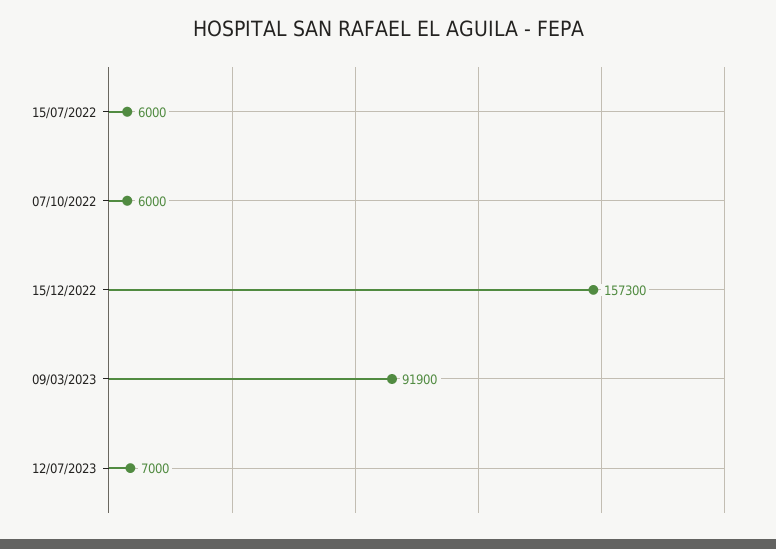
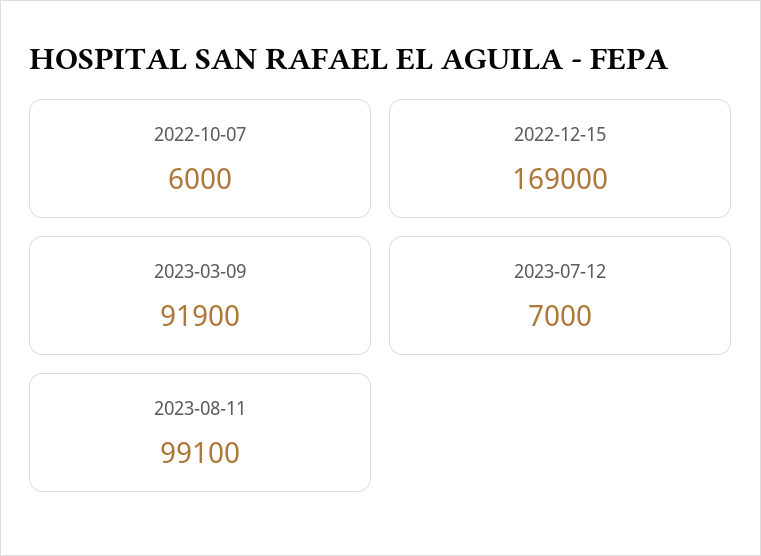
15/07/2022: 6000 -> none
15/12/2022: 157300 -> 169000
2023-08-11: none -> 99100

